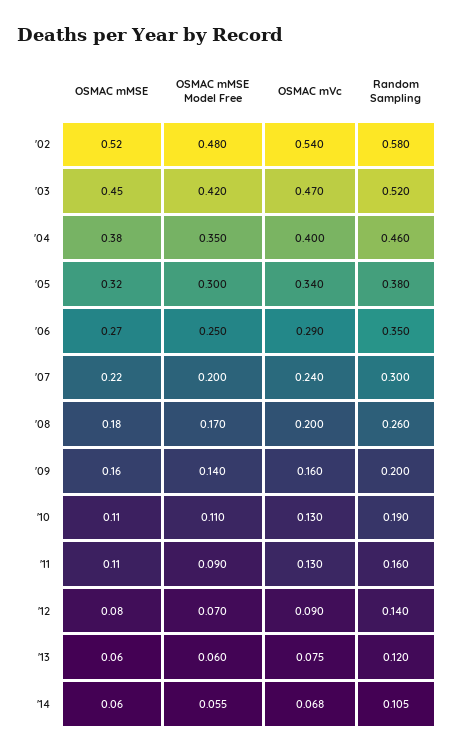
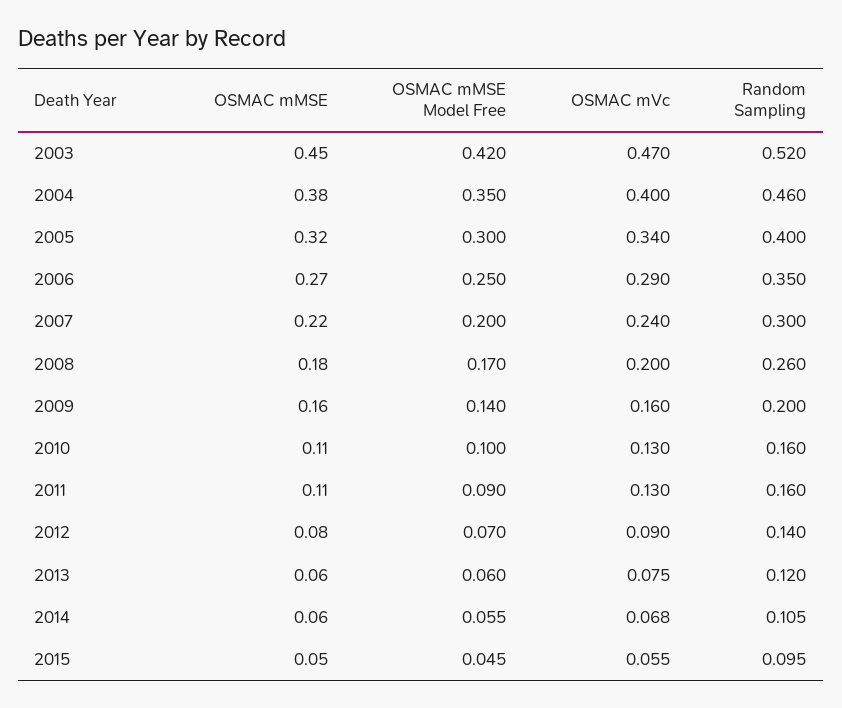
OSMAC mMSE, '02: 0.52 -> none
OSMAC mMSE Model Free, '02: 0.48 -> none
OSMAC mVc, '02: 0.54 -> none
Random Sampling, '02: 0.58 -> none
Random Sampling, '05: 0.38 -> 0.4
OSMAC mMSE Model Free, '10: 0.11 -> 0.1
Random Sampling, '10: 0.19 -> 0.16
OSMAC mMSE, 2015: none -> 0.05
OSMAC mMSE Model Free, 2015: none -> 0.045
OSMAC mVc, 2015: none -> 0.055
Random Sampling, 2015: none -> 0.095

